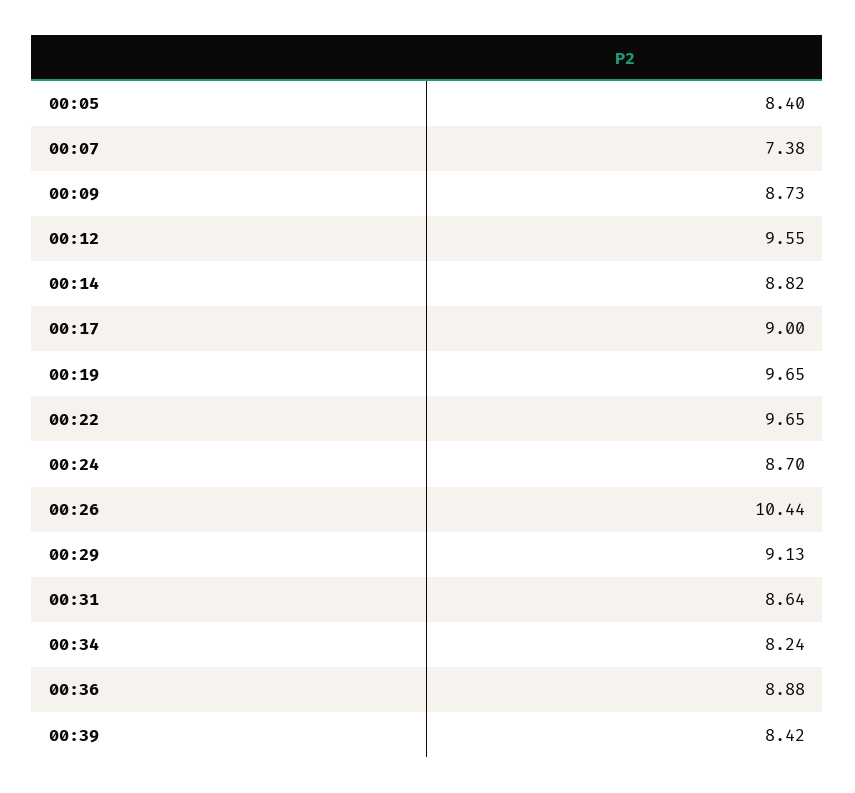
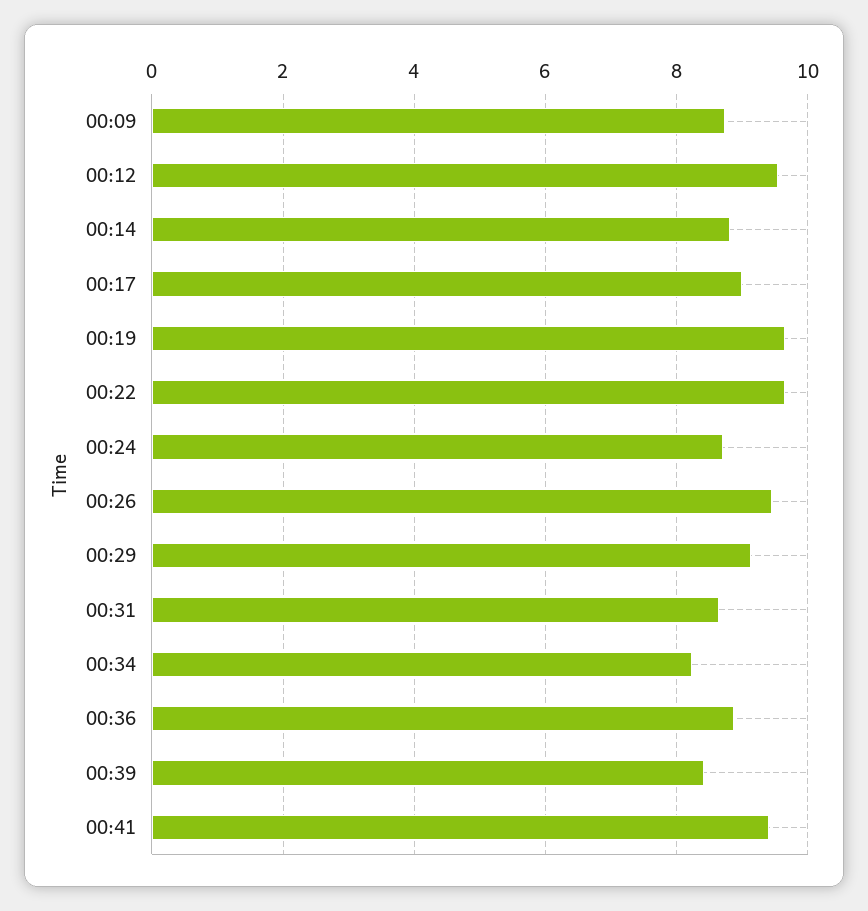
00:05: 8.4 -> none
00:07: 7.38 -> none
00:26: 10.44 -> 9.4
00:41: none -> 9.4

